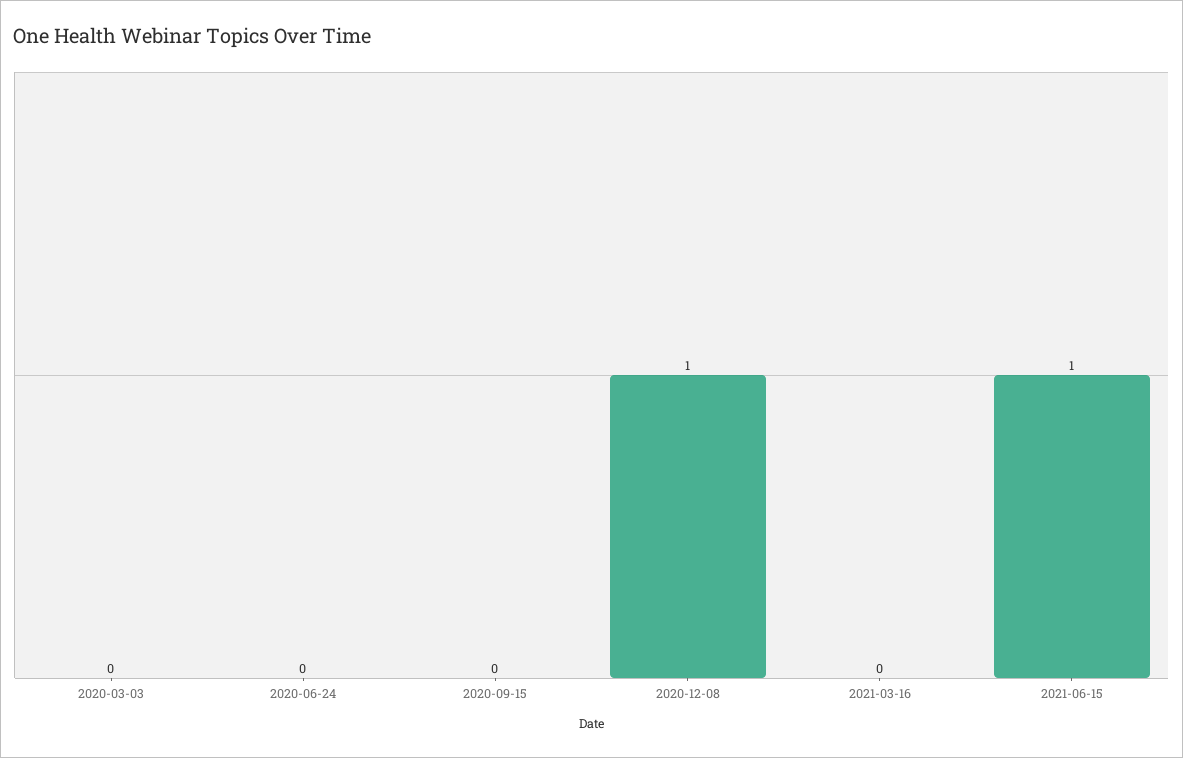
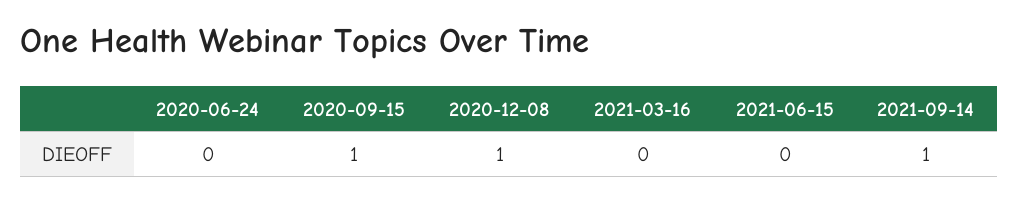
2020-03-03: 0 -> none
2020-09-15: 0 -> 1
2021-06-15: 1 -> 0
2021-09-14: none -> 1

